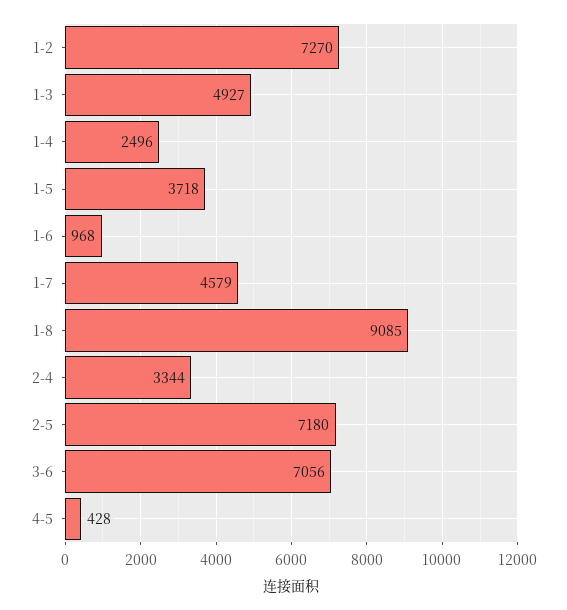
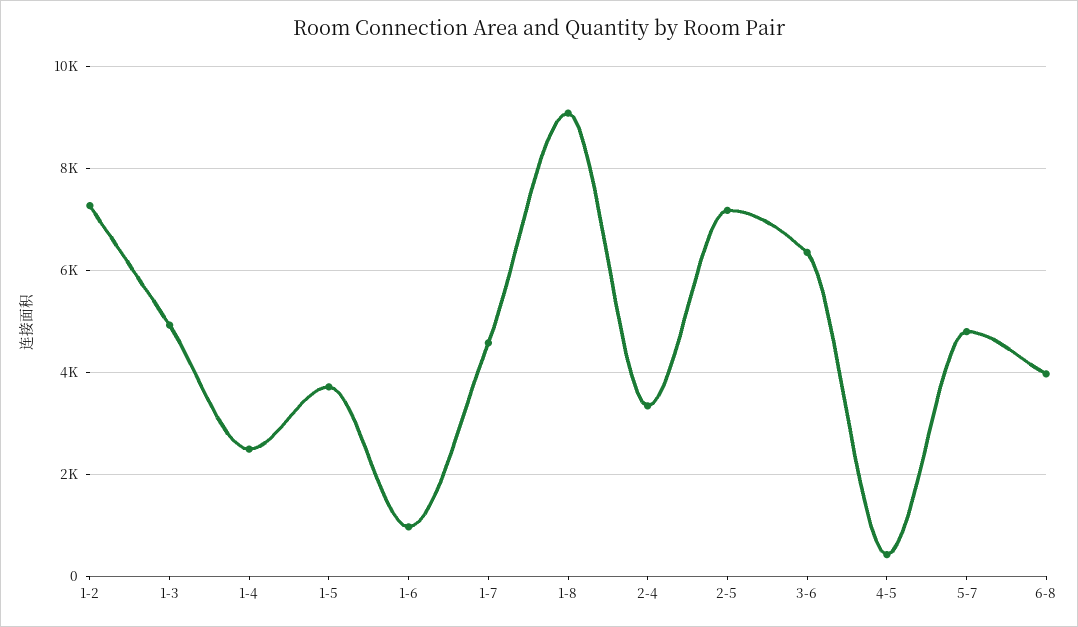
3-6: 7056 -> 6400
5-7: none -> 4800
6-8: none -> 4000

